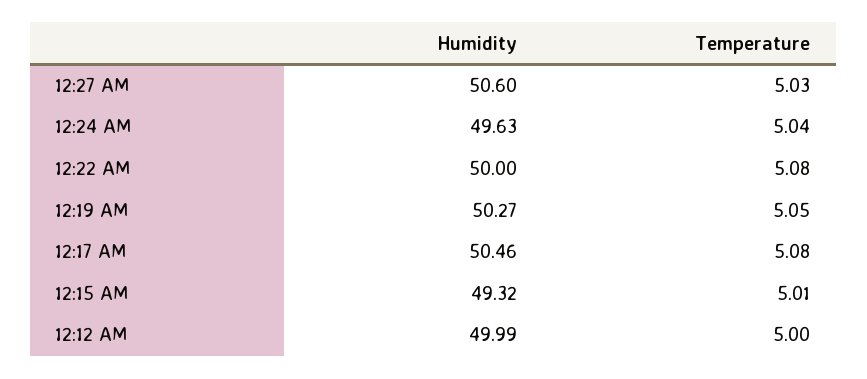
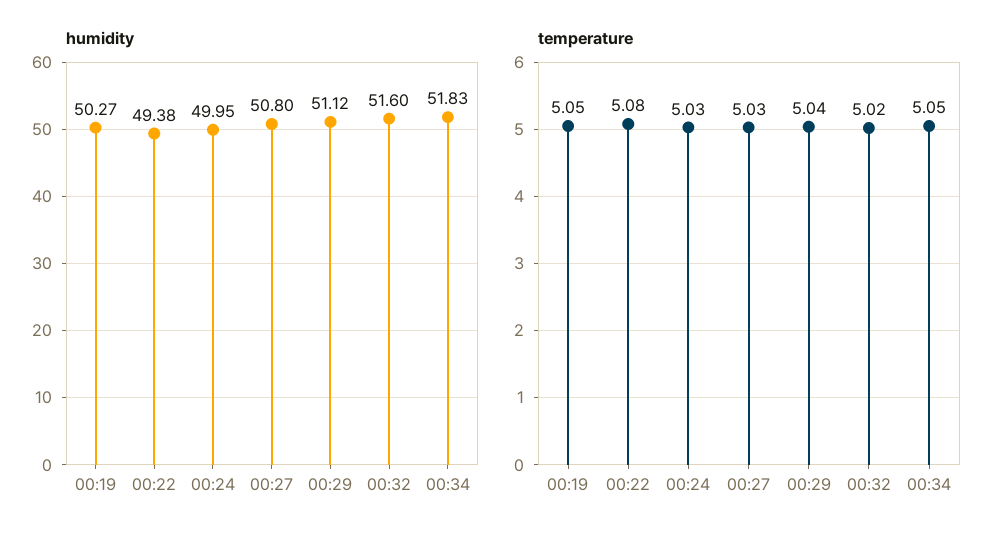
Humidity, 12:27 AM: 50.6 -> 50.8
Humidity, 12:24 AM: 49.63 -> 49.95
Temperature, 12:24 AM: 5.04 -> 5.03
Humidity, 12:22 AM: 50 -> 49.38
Humidity, 12:17 AM: 50.46 -> none
Temperature, 12:17 AM: 5.08 -> none
Humidity, 12:15 AM: 49.32 -> none
Temperature, 12:15 AM: 5.01 -> none
Humidity, 12:12 AM: 49.99 -> none
Temperature, 12:12 AM: 5 -> none
Humidity, 00:29: none -> 51.12
Humidity, 00:32: none -> 51.6
Humidity, 00:34: none -> 51.83
Temperature, 00:29: none -> 5.04
Temperature, 00:32: none -> 5.02
Temperature, 00:34: none -> 5.05

